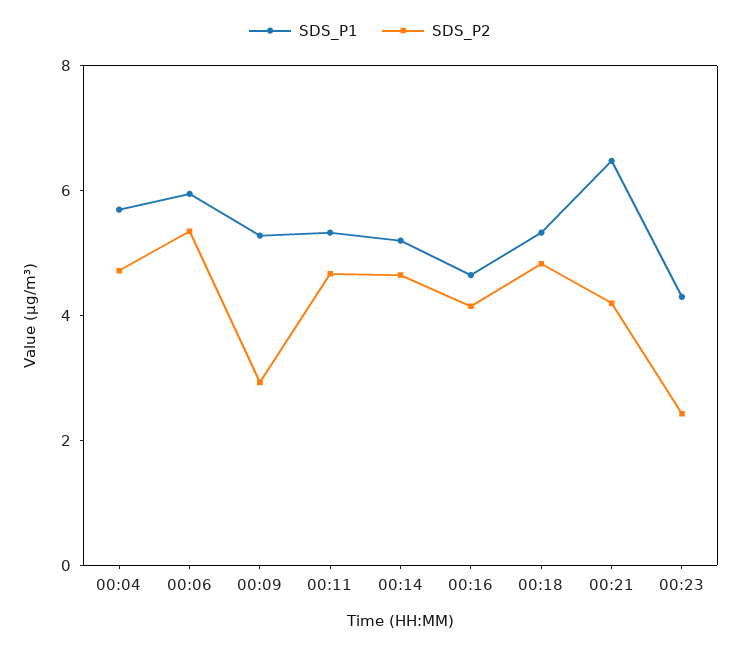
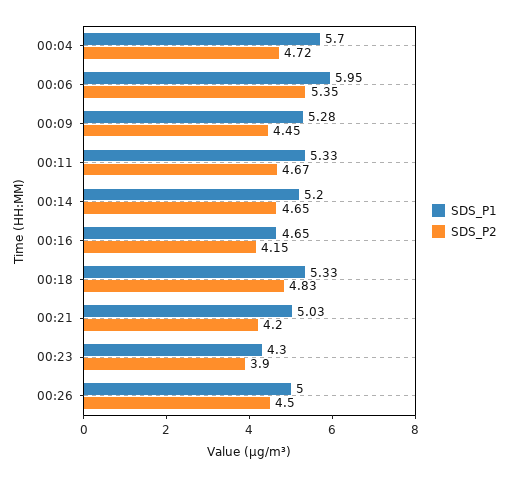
SDS_P2, 00:09: 3 -> 4.45
SDS_P1, 00:21: 6.5 -> 5.03
SDS_P2, 00:23: 2.5 -> 3.9
SDS_P1, 00:26: none -> 5
SDS_P2, 00:26: none -> 4.5

